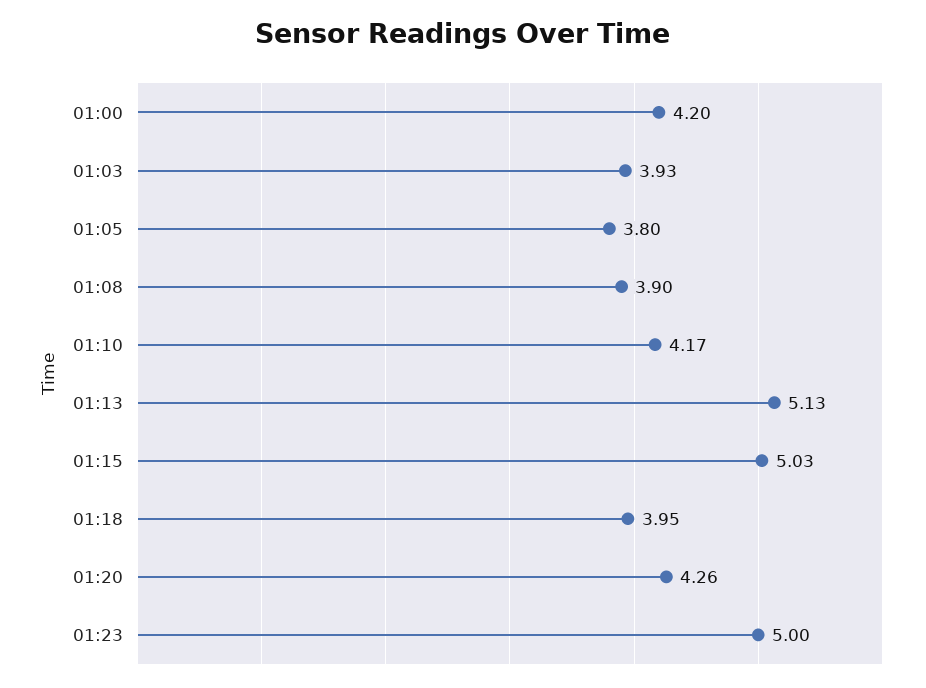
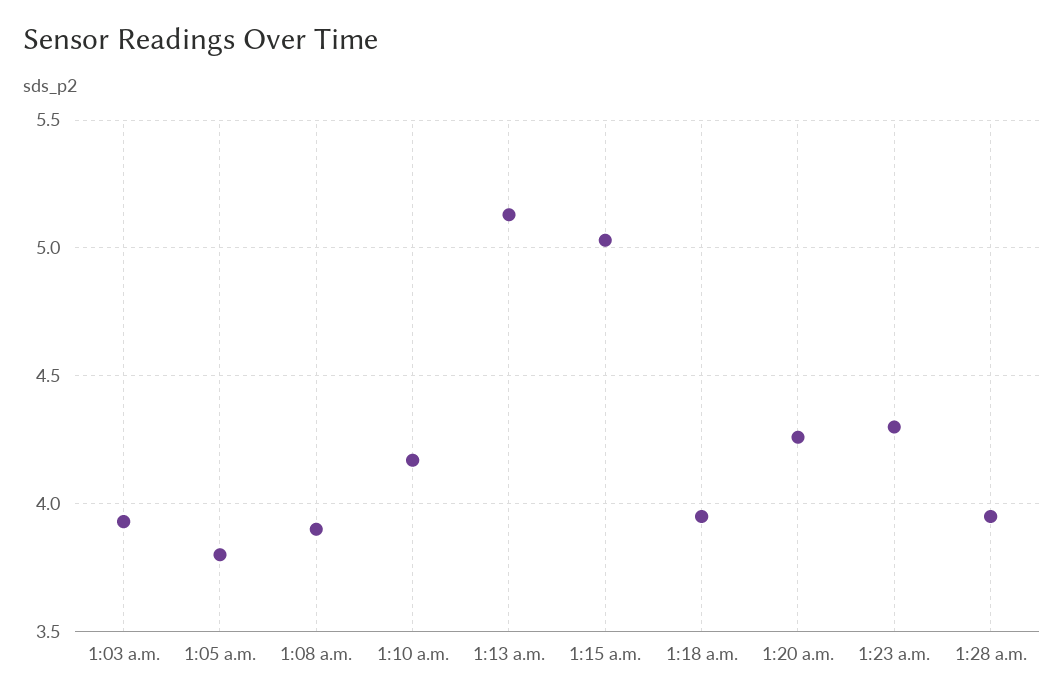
01:00: 4.2 -> none
01:23: 5 -> 4.3
1:28 a.m.: none -> 3.95

